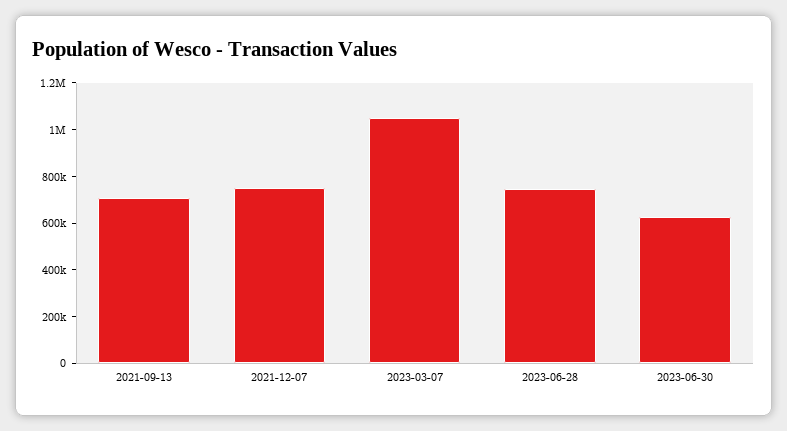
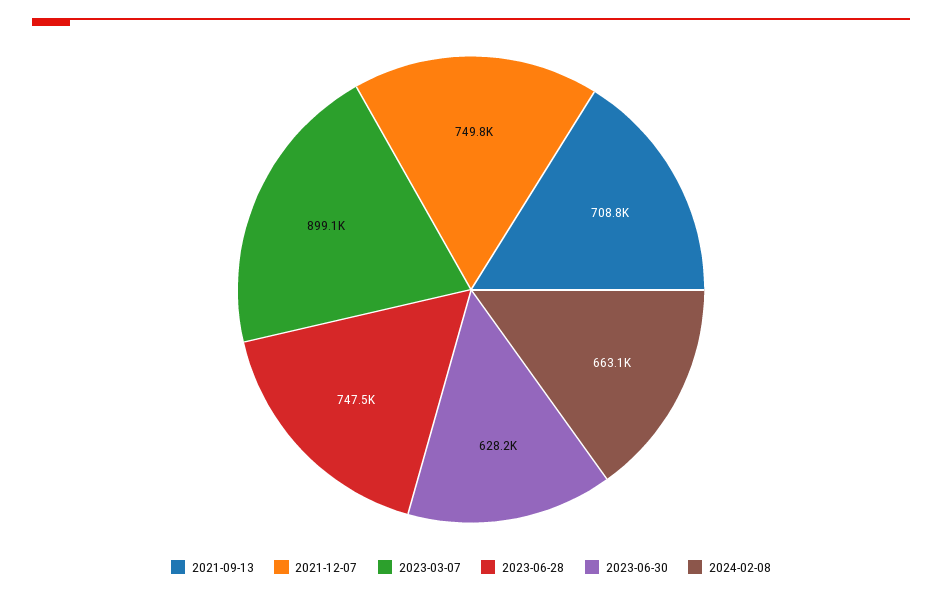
2023-03-07: 1050000 -> 899100
2024-02-08: none -> 663100

